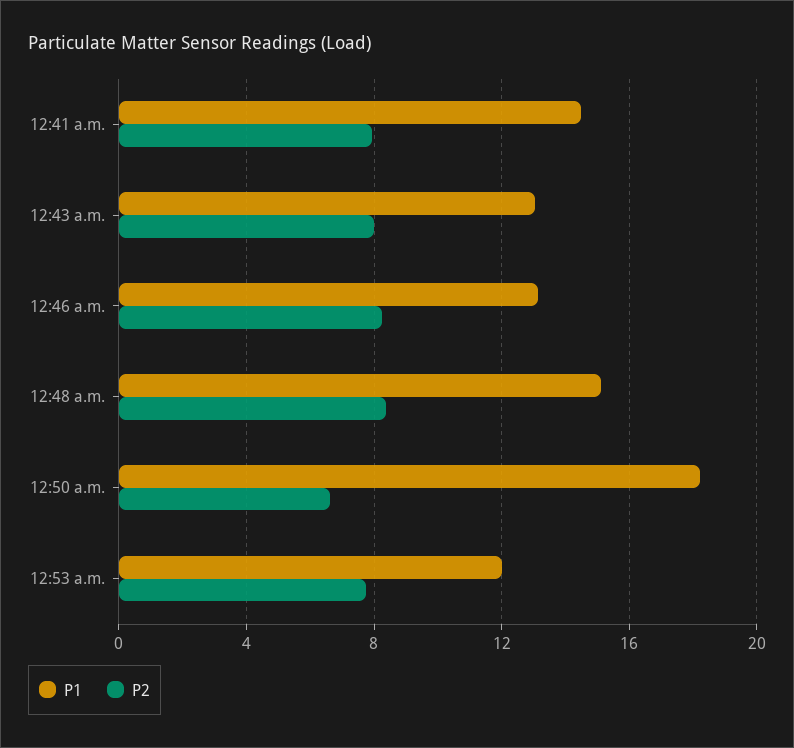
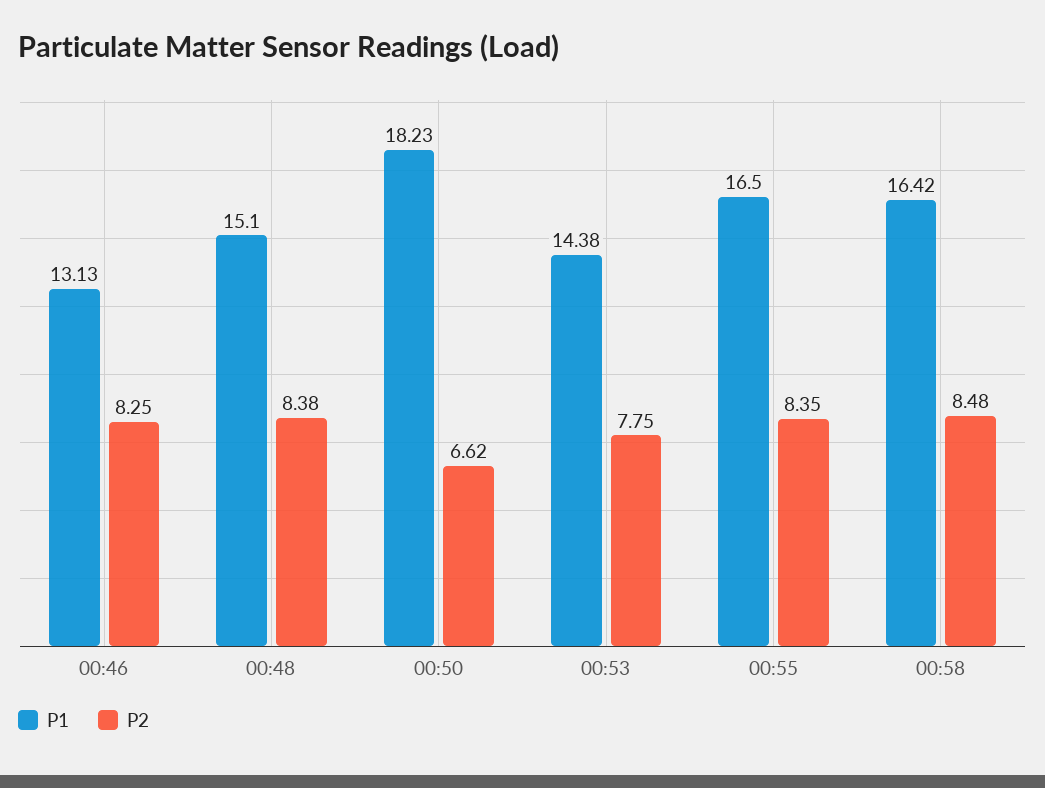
P1, 12:41 a.m.: 14.5 -> none
P2, 12:41 a.m.: 8 -> none
P1, 12:43 a.m.: 13 -> none
P2, 12:43 a.m.: 8 -> none
P1, 12:53 a.m.: 12 -> 14.38
P1, 00:55: none -> 16.5
P2, 00:55: none -> 8.35
P1, 00:58: none -> 16.42
P2, 00:58: none -> 8.48

